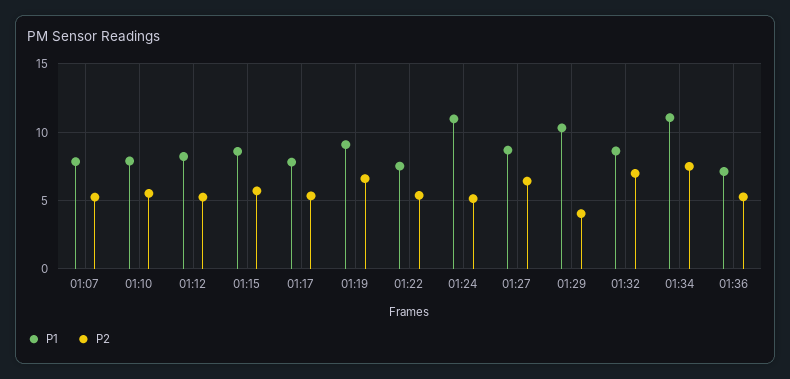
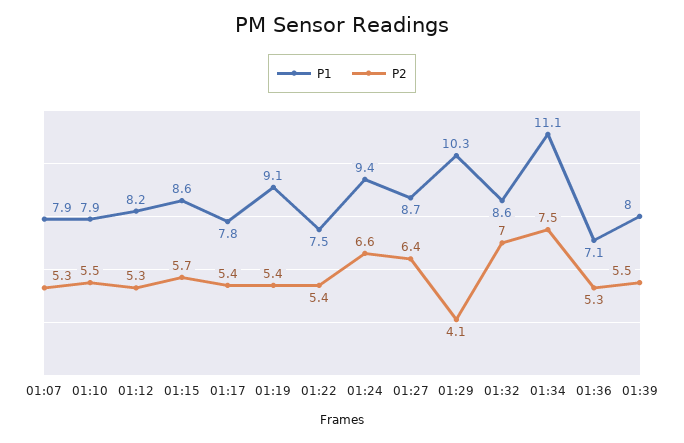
P2, 01:19: 6.5 -> 5.4
P1, 01:24: 11 -> 9.4
P2, 01:24: 5 -> 6.6
P1, 01:39: none -> 8
P2, 01:39: none -> 5.5

